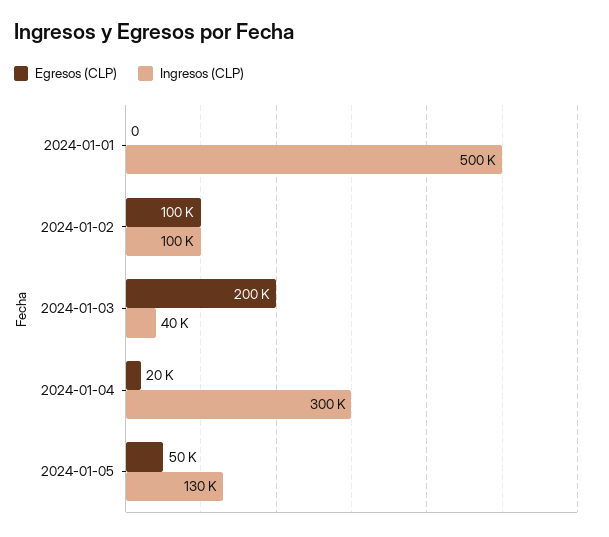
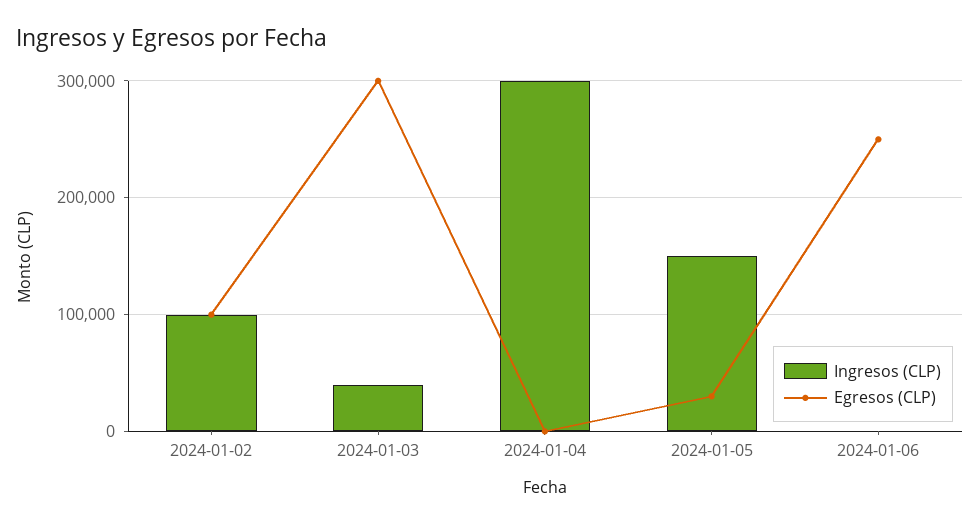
Egresos (CLP), 2024-01-01: 0 -> none
Ingresos (CLP), 2024-01-01: 500000 -> none
Egresos (CLP), 2024-01-03: 200000 -> 300000
Egresos (CLP), 2024-01-04: 20000 -> 0
Egresos (CLP), 2024-01-05: 50000 -> 30000
Ingresos (CLP), 2024-01-05: 130000 -> 150000
Ingresos (CLP), 2024-01-06: none -> 0
Egresos (CLP), 2024-01-06: none -> 250000

